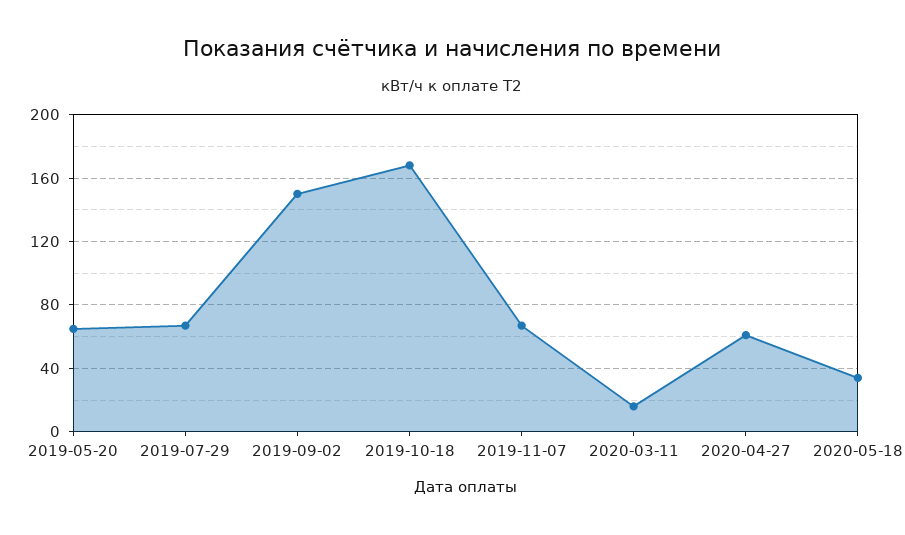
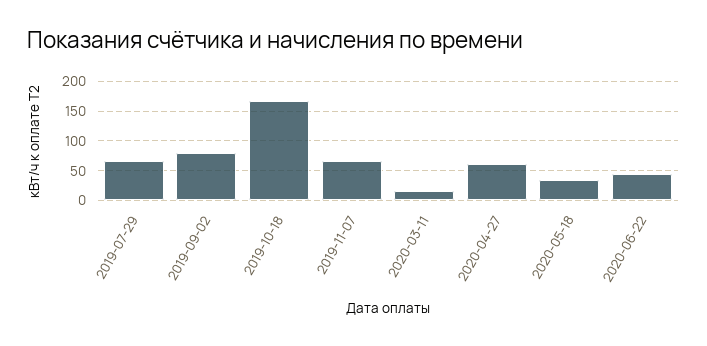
2019-05-20: 65 -> none
2019-09-02: 150 -> 75
2020-06-22: none -> 50

